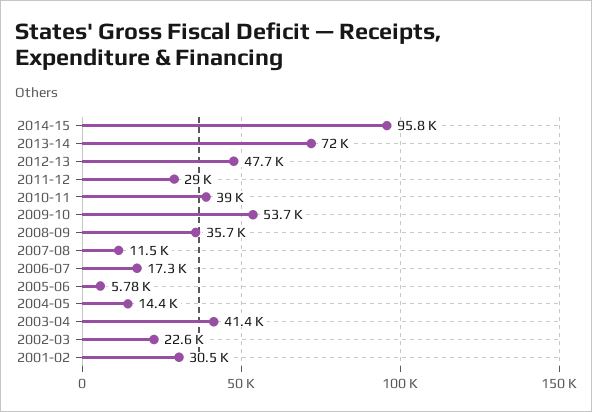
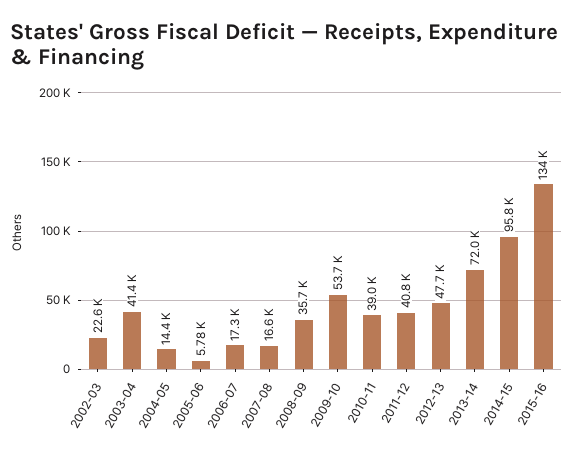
2011-12: 29000 -> 40800
2007-08: 11500 -> 16600
2001-02: 30500 -> none
2015-16: none -> 134000

